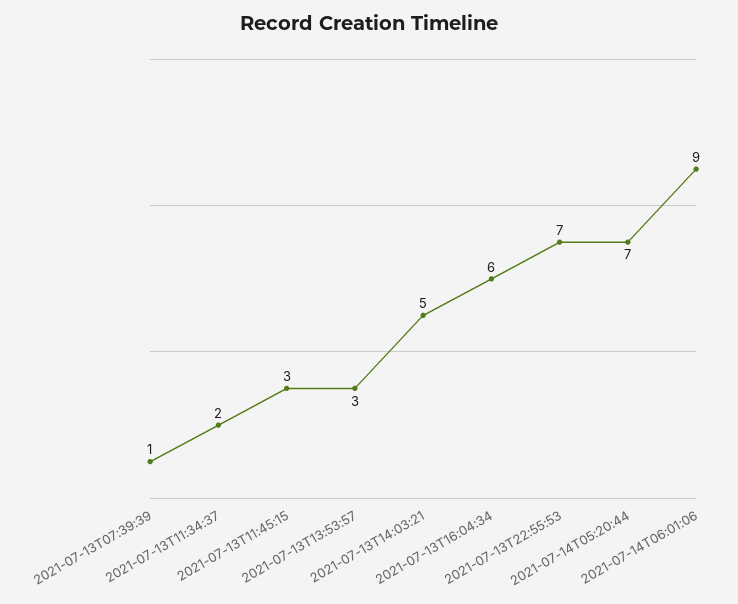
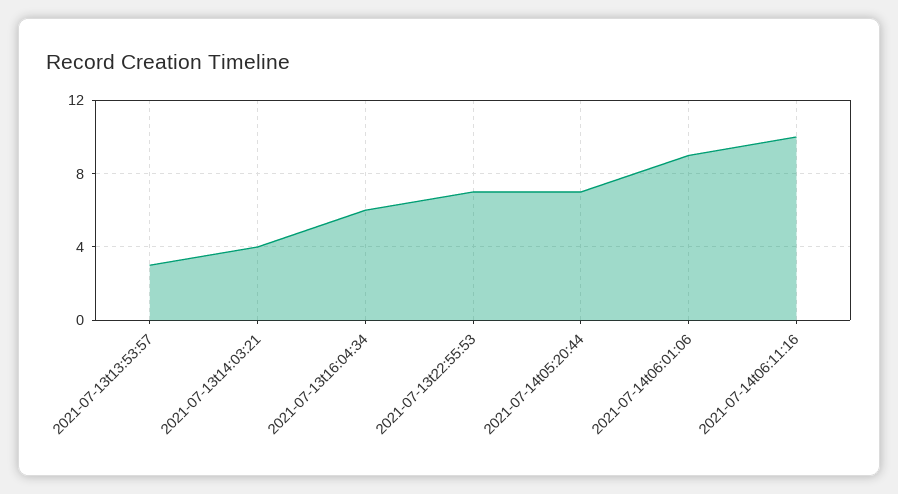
2021-07-13T07:39:39: 1 -> none
2021-07-13T11:34:37: 2 -> none
2021-07-13T11:45:15: 3 -> none
2021-07-13T14:03:21: 5 -> 4
2021-07-14t06:11:16: none -> 10

